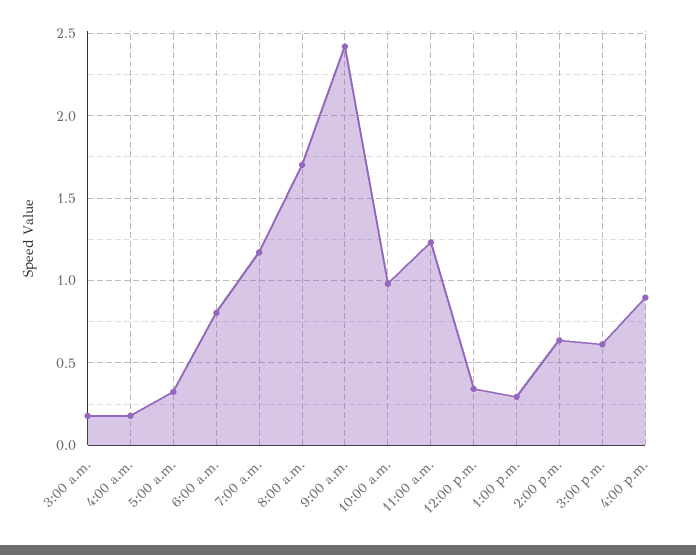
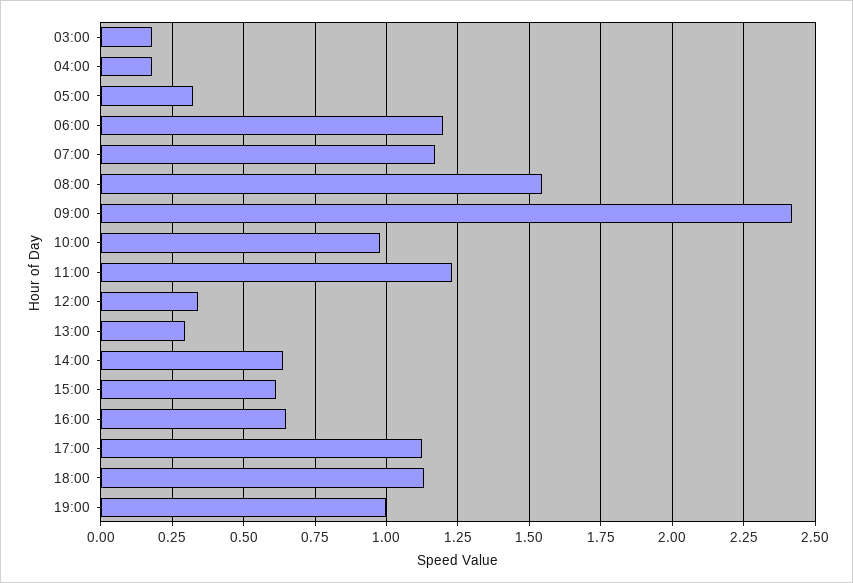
6:00 a.m.: 0.8 -> 1.2
8:00 a.m.: 1.7 -> 1.55
4:00 p.m.: 0.9 -> 0.65
17:00: none -> 1.125
18:00: none -> 1.125
19:00: none -> 1

